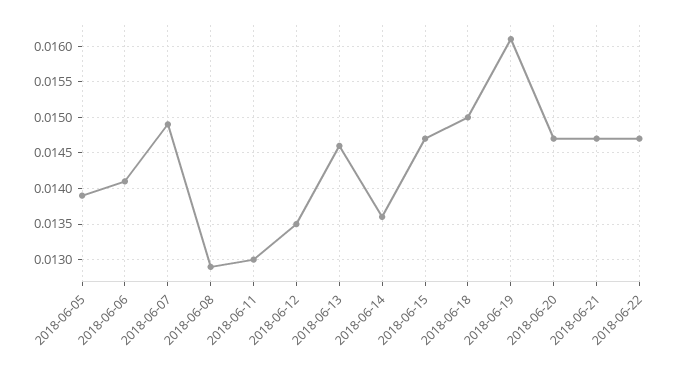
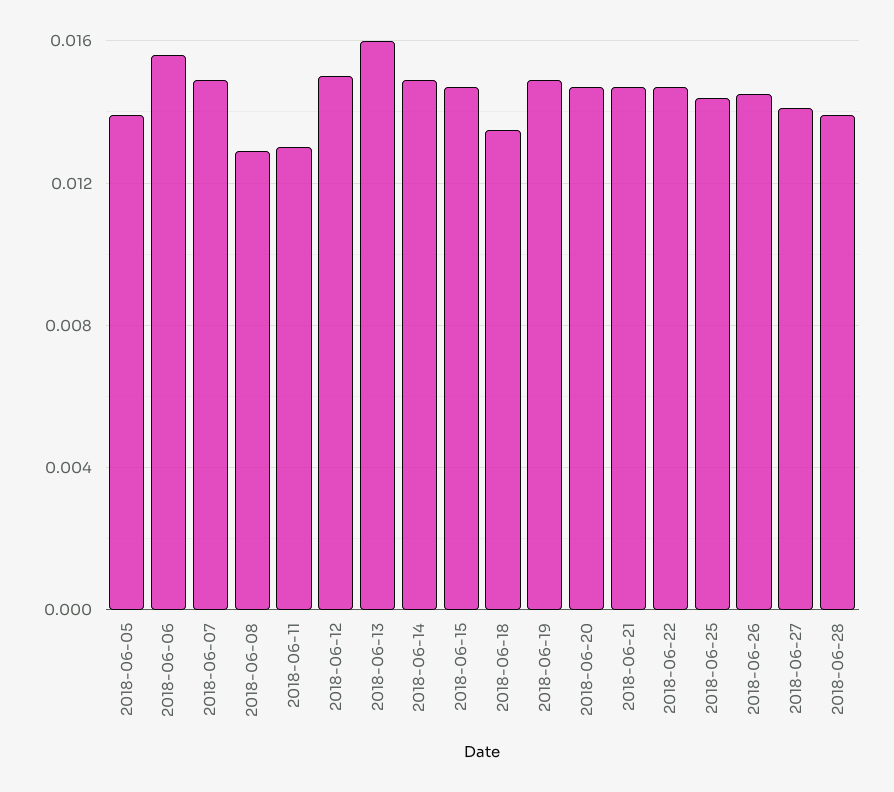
2018-06-06: 0.0141 -> 0.0155
2018-06-12: 0.0135 -> 0.015
2018-06-13: 0.0146 -> 0.016
2018-06-14: 0.0136 -> 0.015
2018-06-18: 0.015 -> 0.0135
2018-06-19: 0.0161 -> 0.015
2018-06-25: none -> 0.0145
2018-06-26: none -> 0.0145
2018-06-27: none -> 0.014
2018-06-28: none -> 0.014

